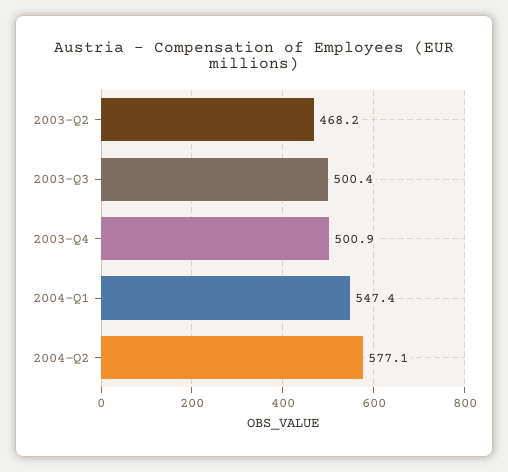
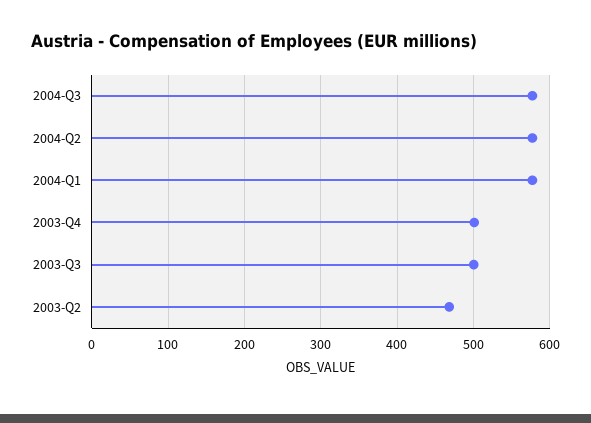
2004-Q1: 547.4 -> 580
2004-Q3: none -> 580

